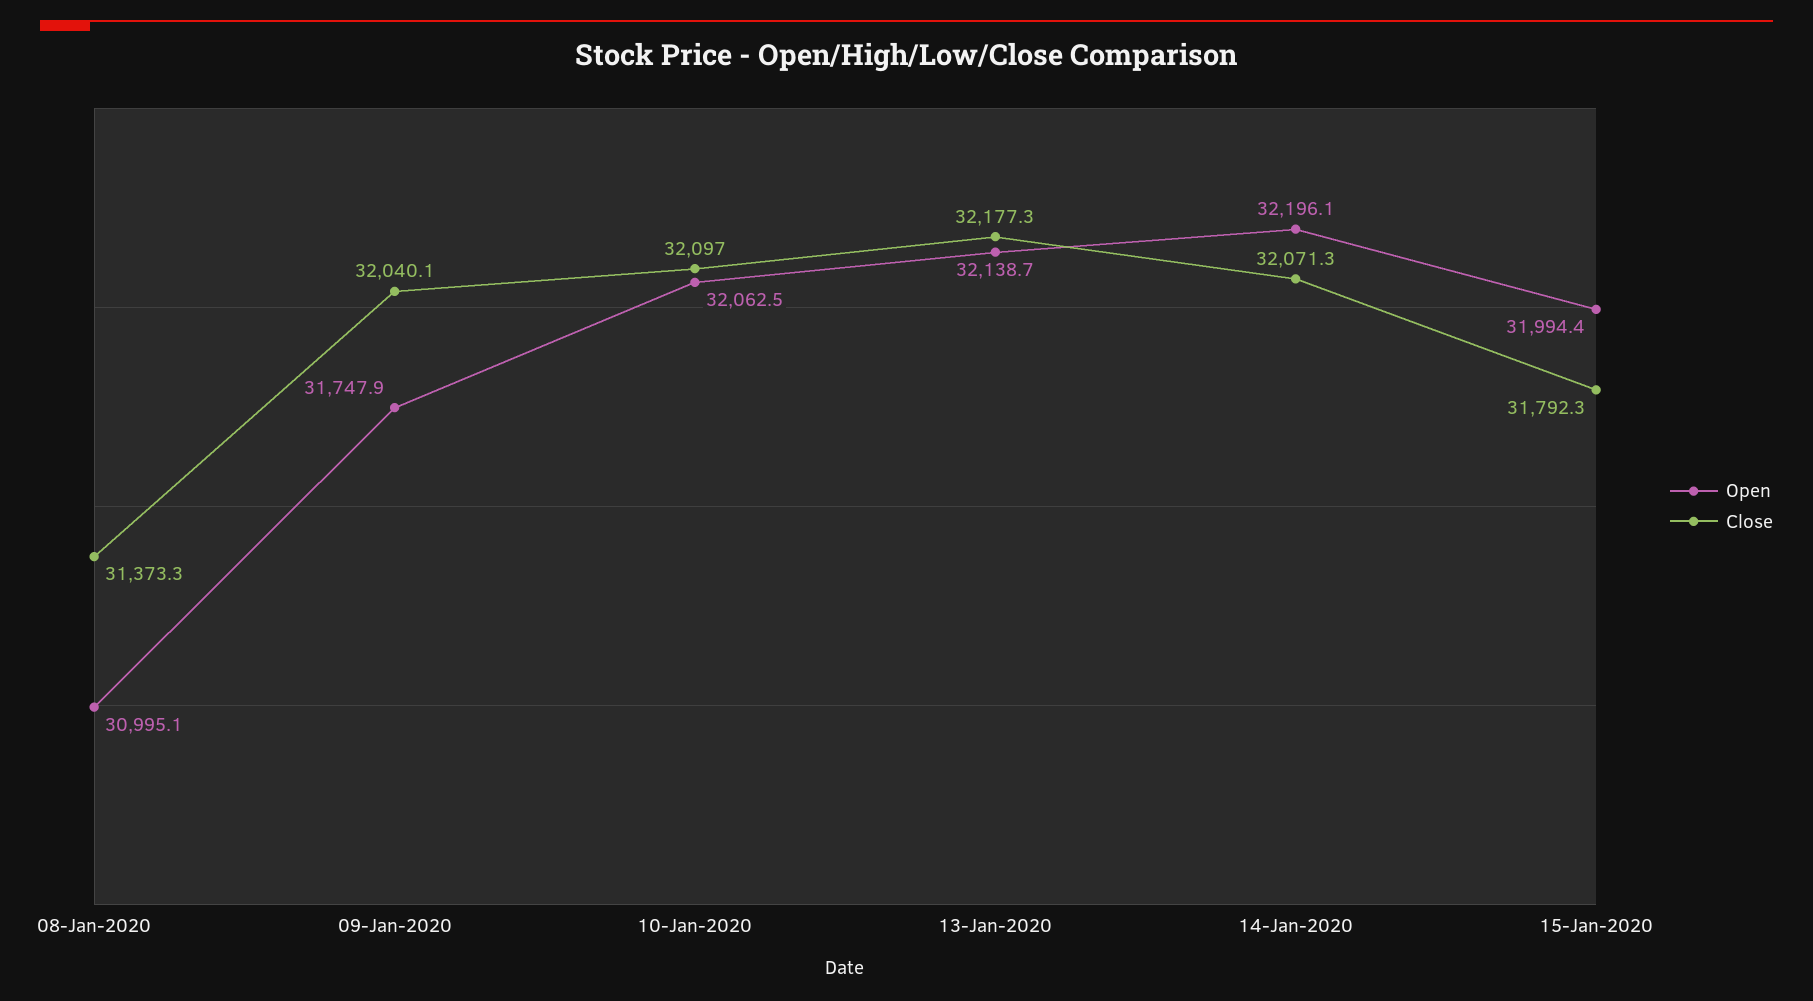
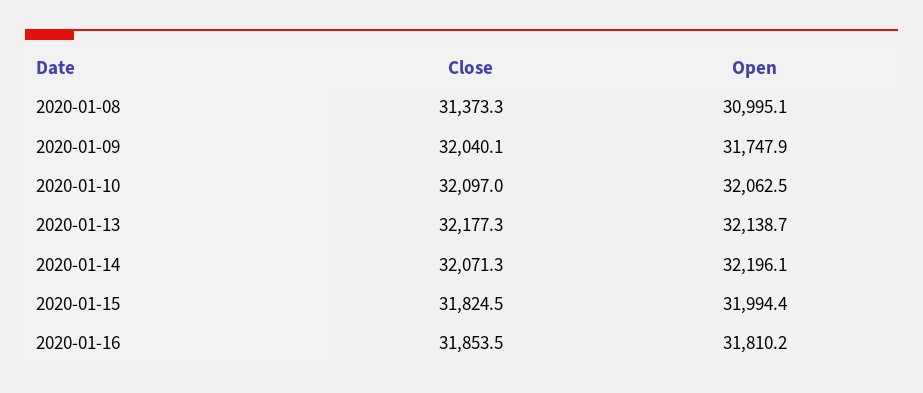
Close, 15-Jan-2020: 31792.3 -> 31824.5
Close, 2020-01-16: none -> 31853.5
Open, 2020-01-16: none -> 31810.2

